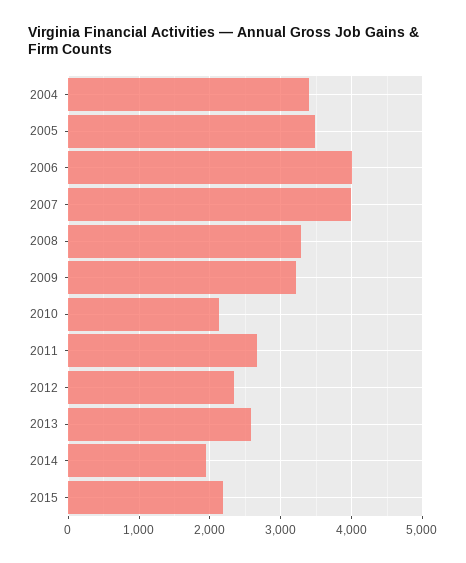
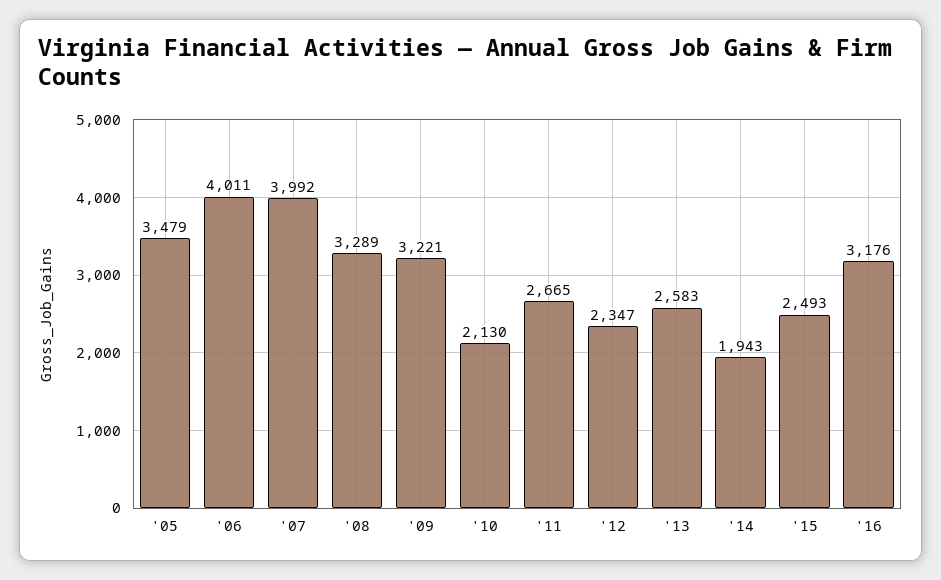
2004: 3400 -> none
2015: 2200 -> 2493
'16: none -> 3176

